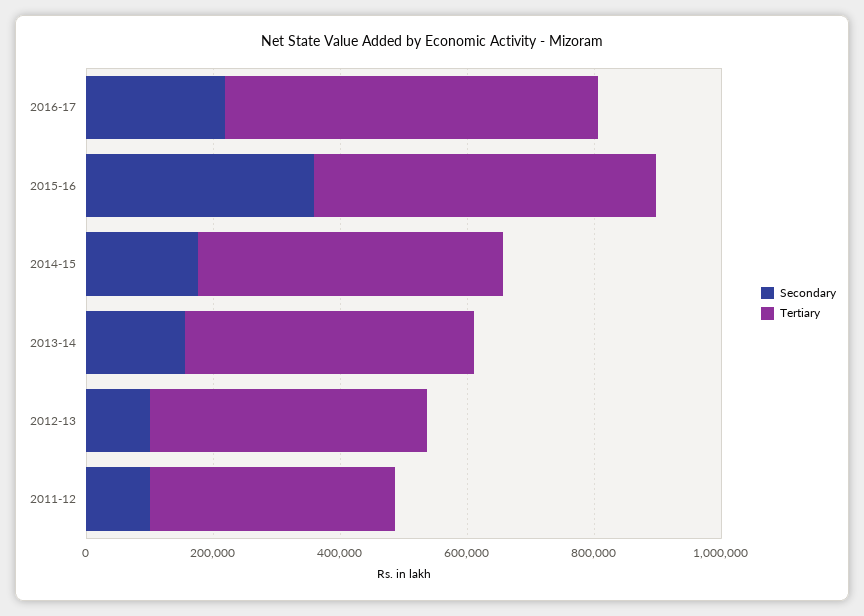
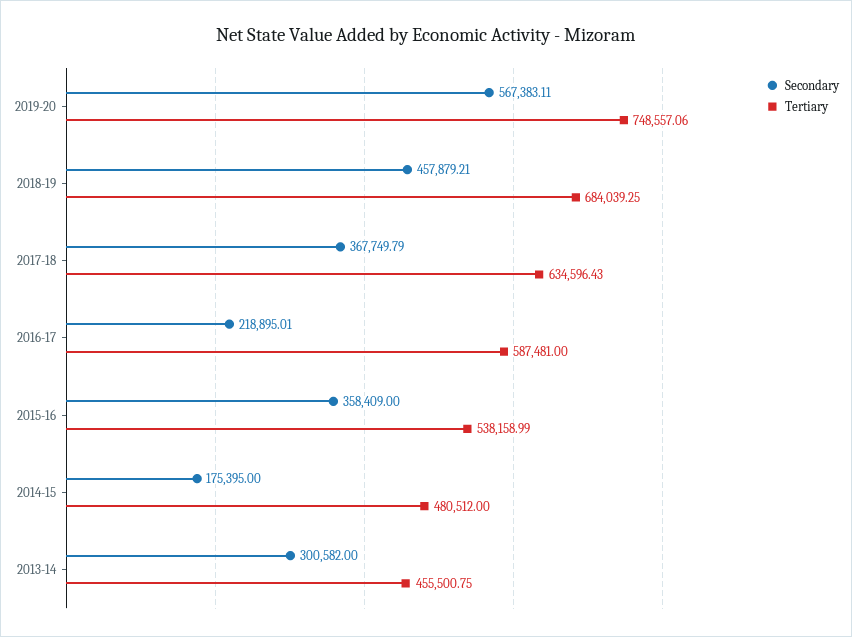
Secondary, 2013-14: 150000 -> 300582
Secondary, 2012-13: 100000 -> none
Tertiary, 2012-13: 450000 -> none
Secondary, 2011-12: 100000 -> none
Tertiary, 2011-12: 400000 -> none
Secondary, 2019-20: none -> 567383.11
Tertiary, 2019-20: none -> 748557.06
Secondary, 2018-19: none -> 457879.21
Tertiary, 2018-19: none -> 684039.25
Secondary, 2017-18: none -> 367749.79
Tertiary, 2017-18: none -> 634596.43

